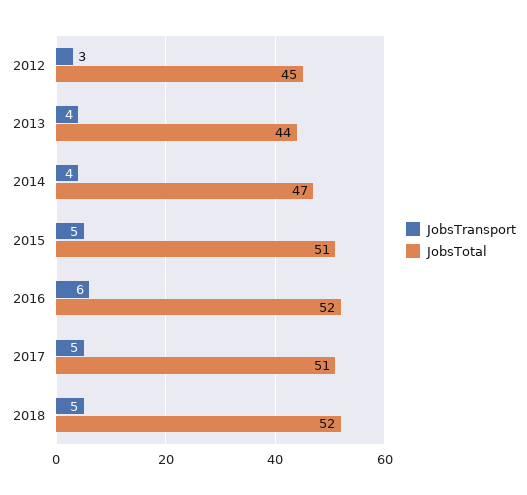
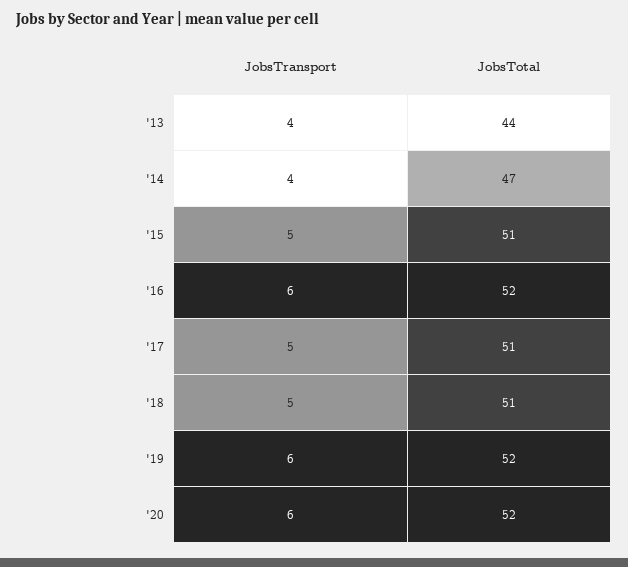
JobsTransport, 2012: 3 -> none
JobsTotal, 2012: 45 -> none
JobsTotal, 2018: 52 -> 51
JobsTransport, '19: none -> 6
JobsTotal, '19: none -> 52
JobsTransport, '20: none -> 6
JobsTotal, '20: none -> 52

